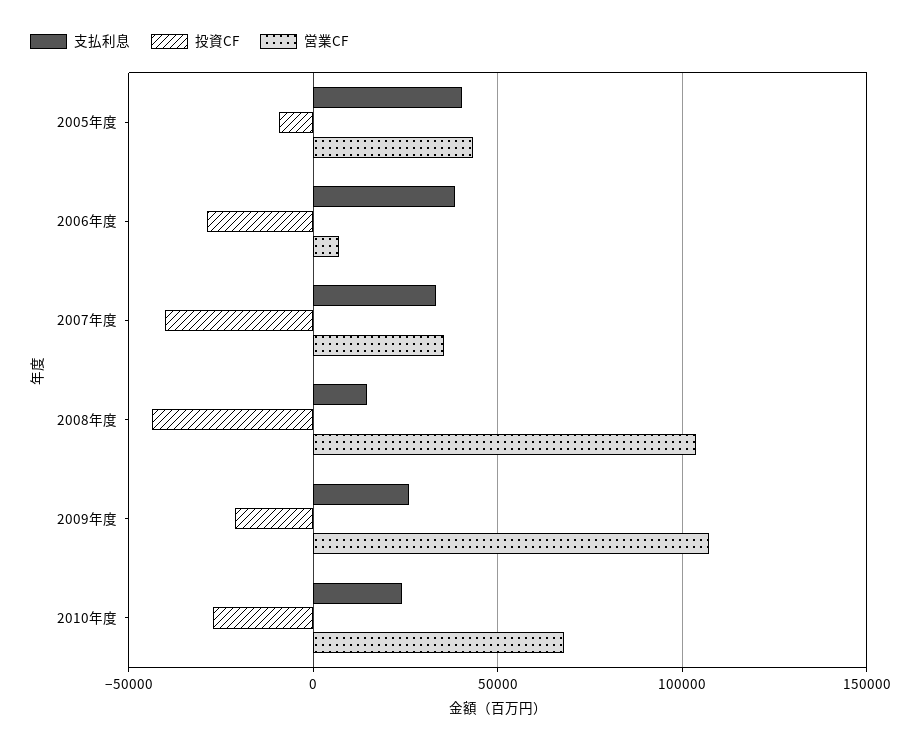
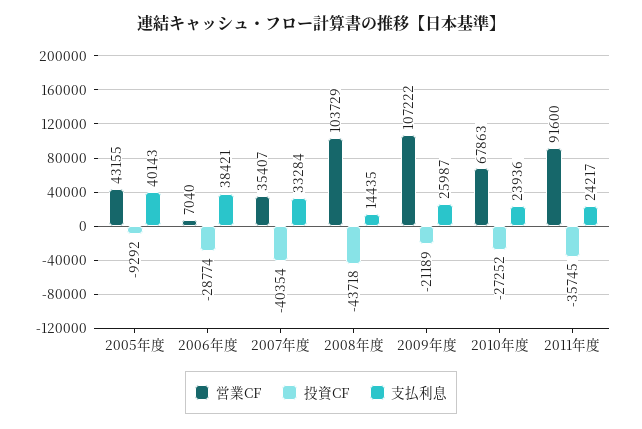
営業CF, 2011年度: none -> 91600
投資CF, 2011年度: none -> -35745
支払利息, 2011年度: none -> 24217

